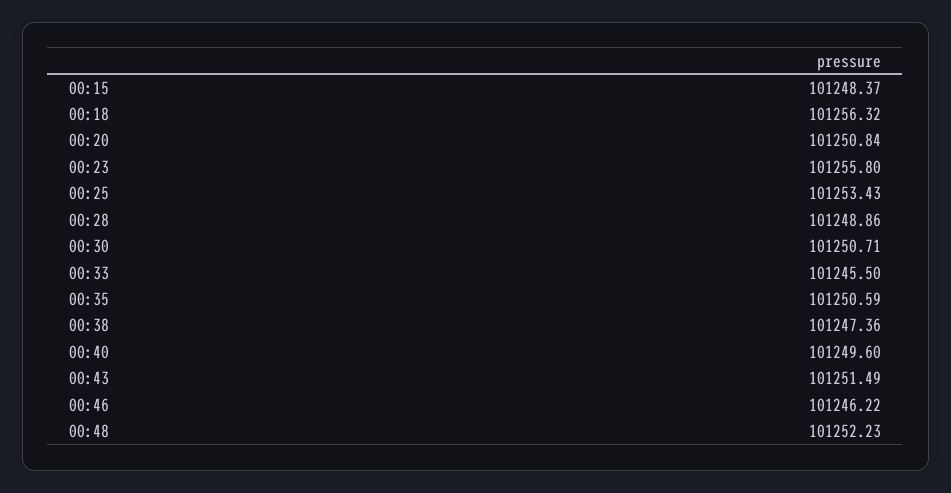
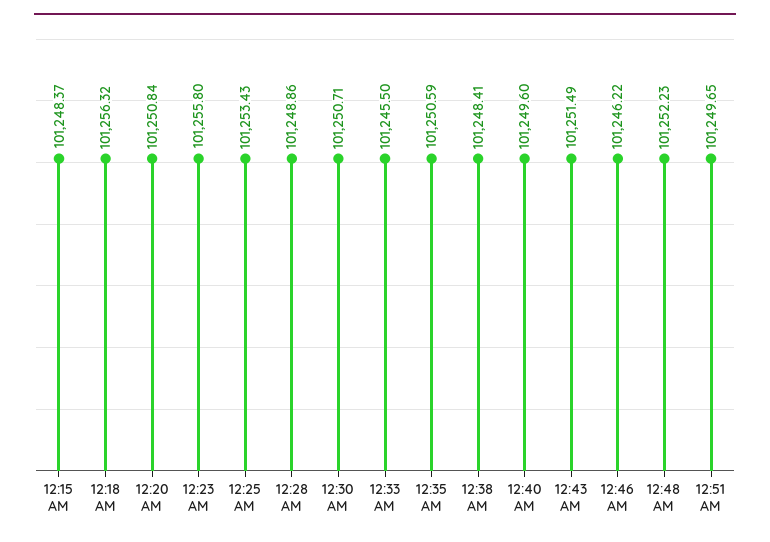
00:38: 101247.36 -> 101248.41
12:51 AM: none -> 101249.65

